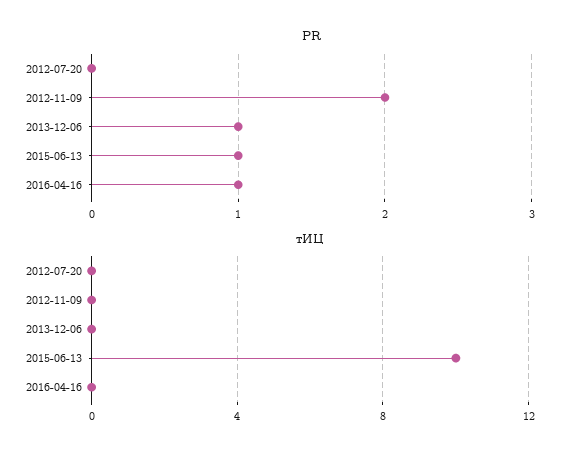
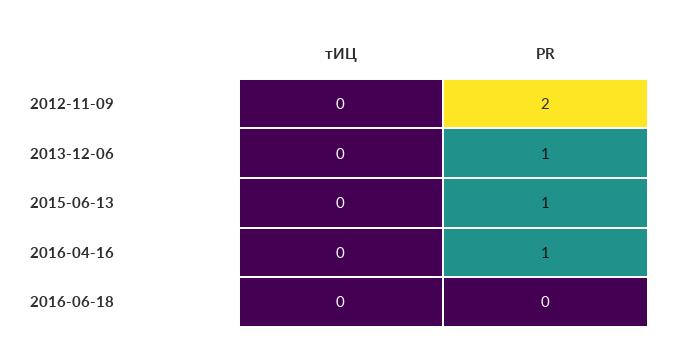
PR, 2012-07-20: 0 -> none
тИЦ, 2012-07-20: 0 -> none
тИЦ, 2015-06-13: 10 -> 0
тИЦ, 2016-06-18: none -> 0
PR, 2016-06-18: none -> 0

